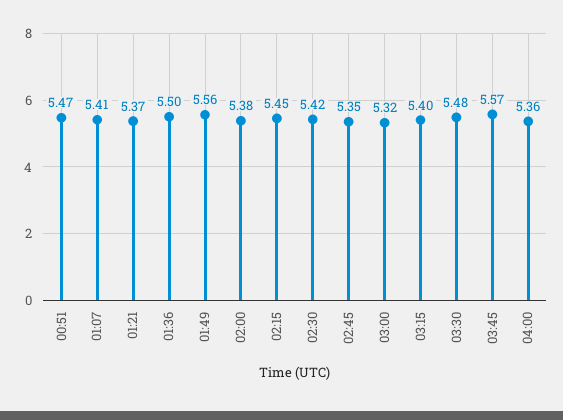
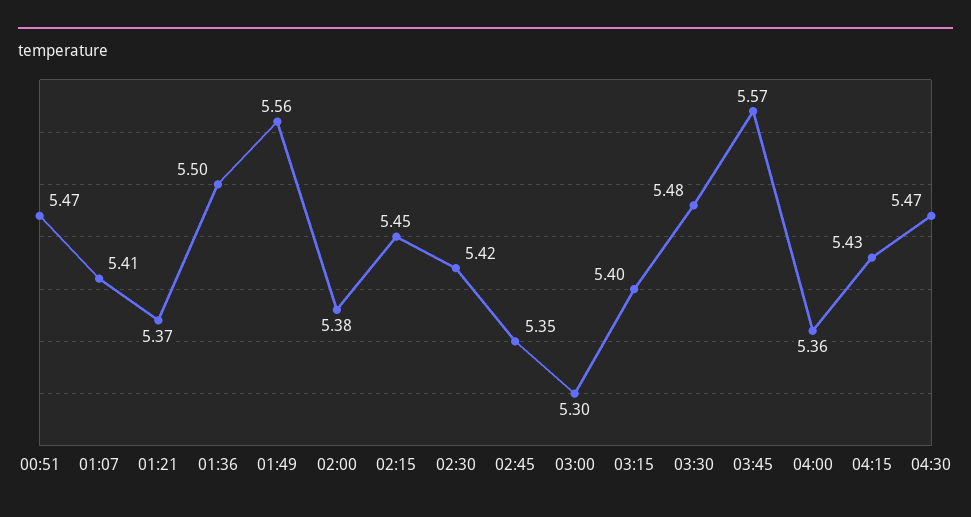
03:00: 5.32 -> 5.3
04:15: none -> 5.43
04:30: none -> 5.47

